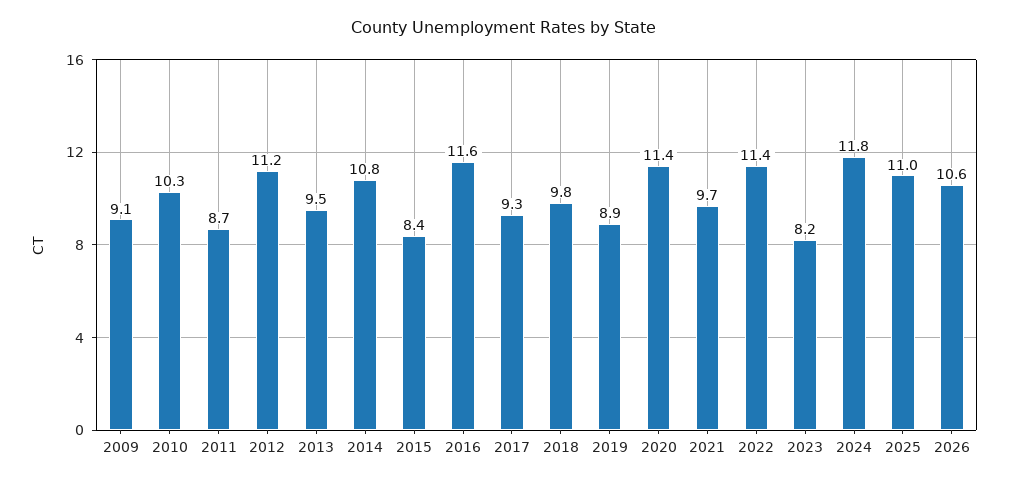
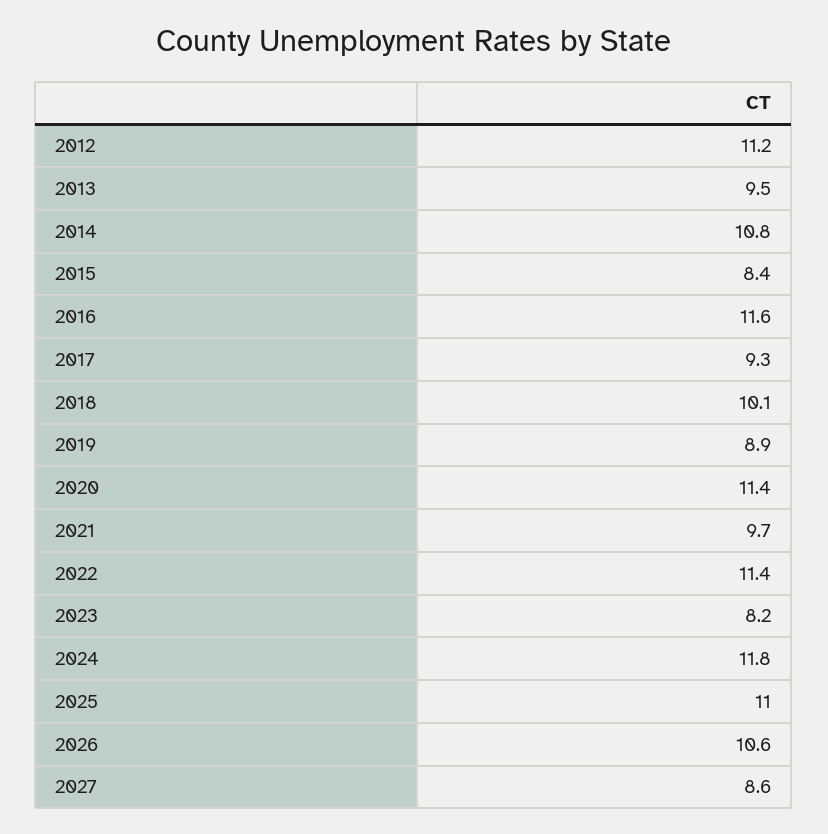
2009: 9.1 -> none
2010: 10.3 -> none
2011: 8.7 -> none
2018: 9.8 -> 10.1
2027: none -> 8.6

